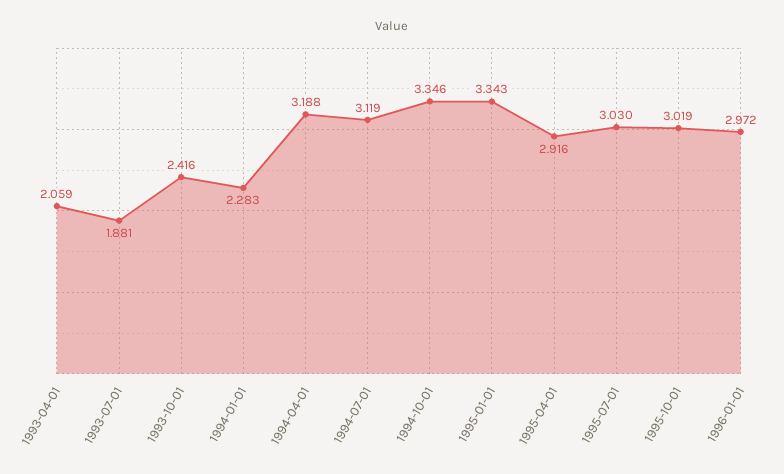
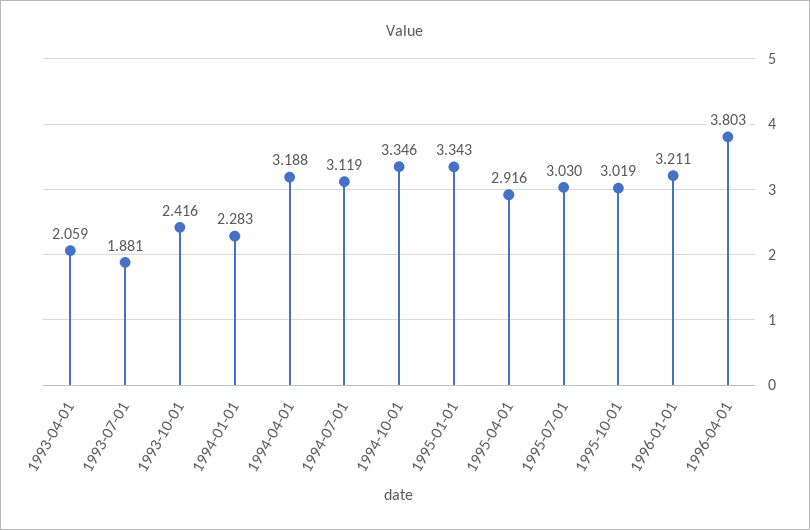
1996-01-01: 2.972 -> 3.211
1996-04-01: none -> 3.803

